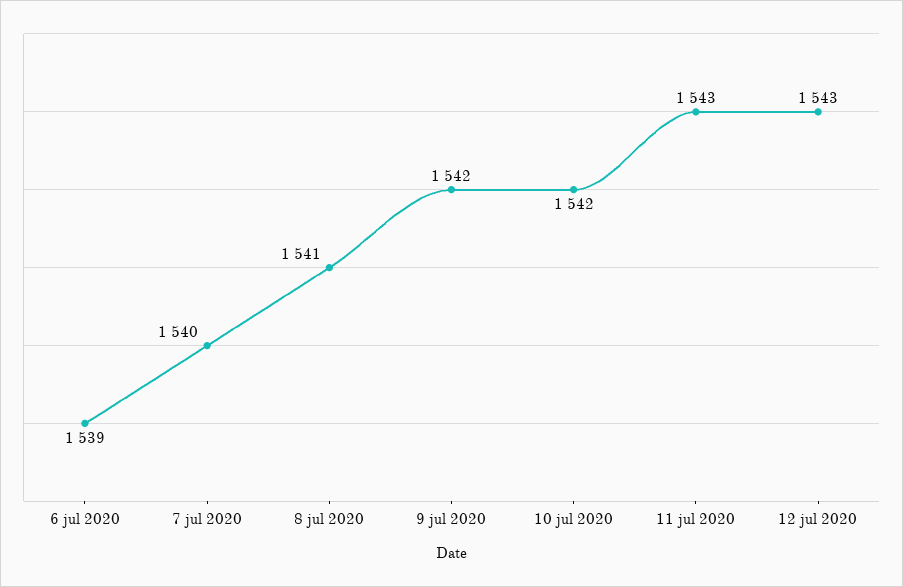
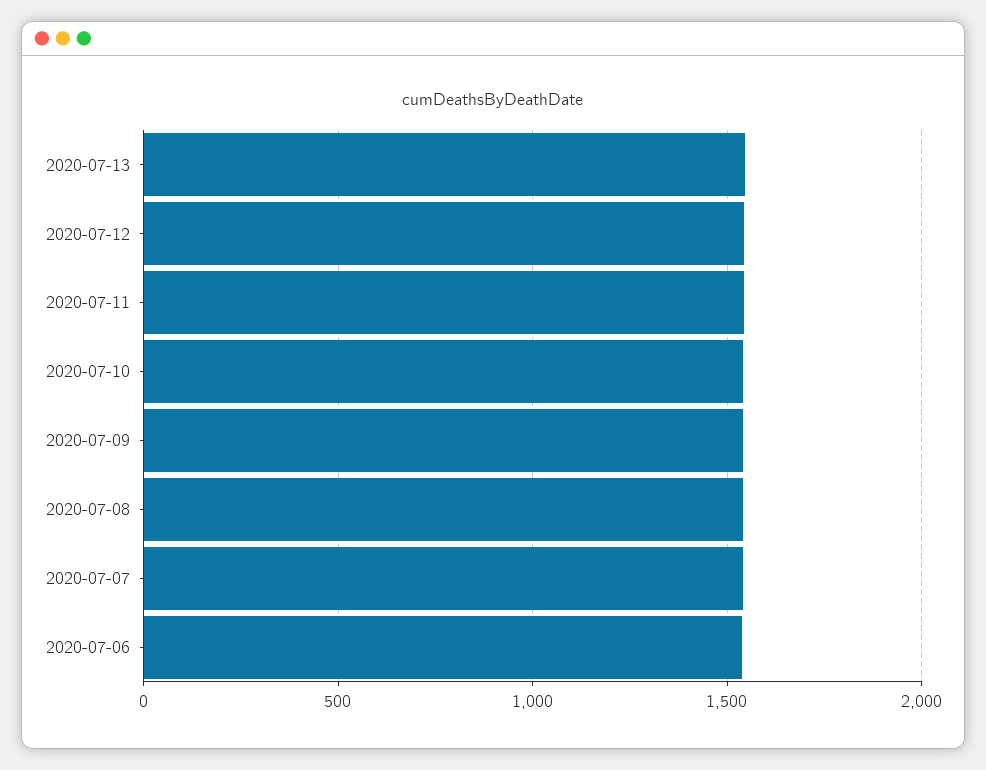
2020-07-13: none -> 1550

